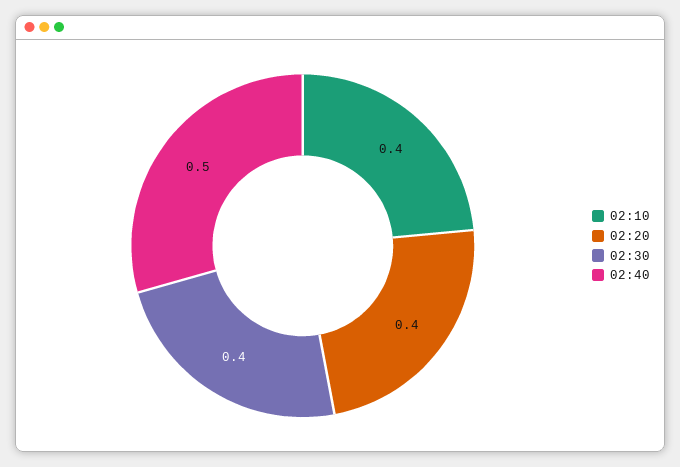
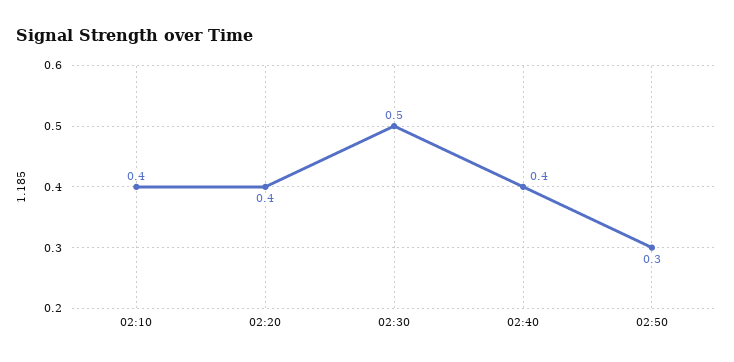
02:30: 0.4 -> 0.5
02:40: 0.5 -> 0.4
02:50: none -> 0.3

